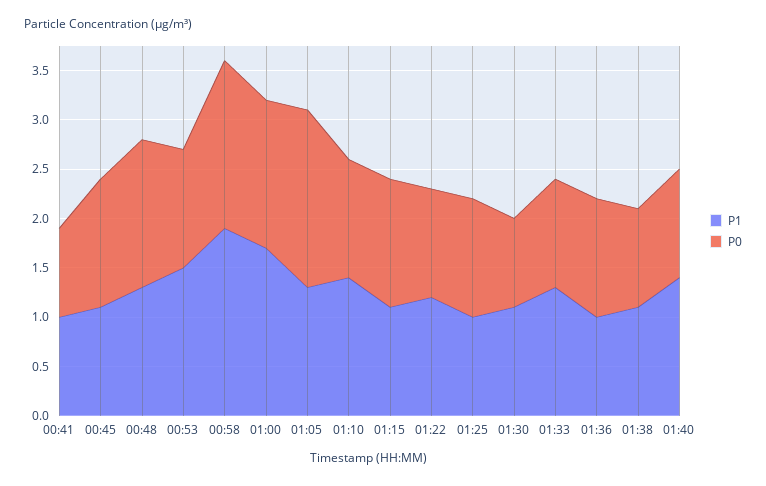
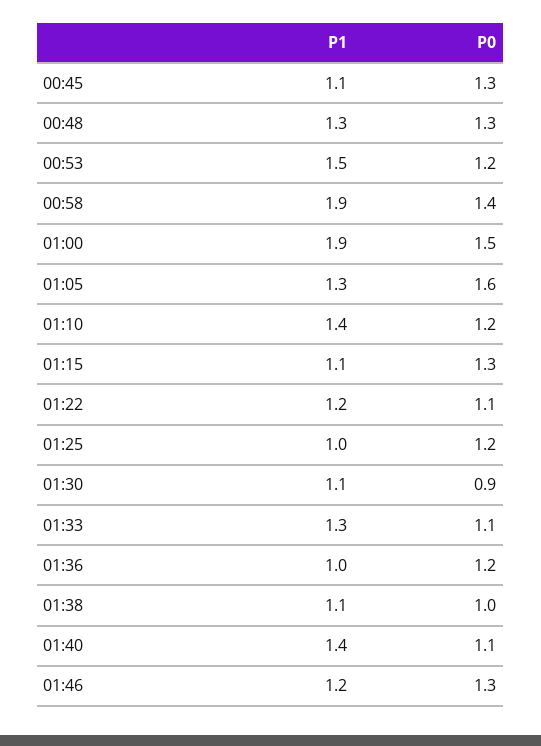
P1, 00:41: 1 -> none
P0, 00:41: 0.9 -> none
P0, 00:48: 1.5 -> 1.3
P0, 00:58: 1.7 -> 1.4
P1, 01:00: 1.7 -> 1.9
P0, 01:05: 1.8 -> 1.6
P1, 01:46: none -> 1.2
P0, 01:46: none -> 1.3

